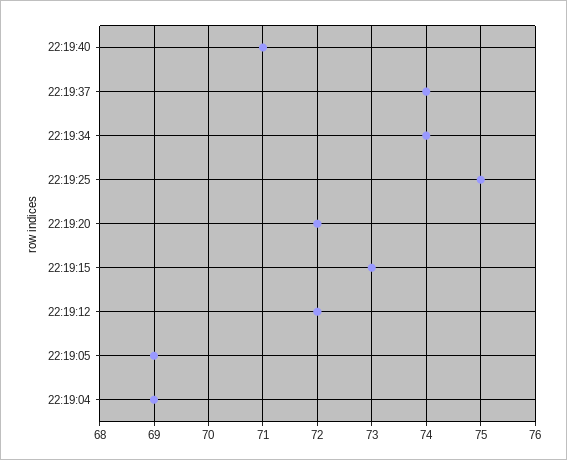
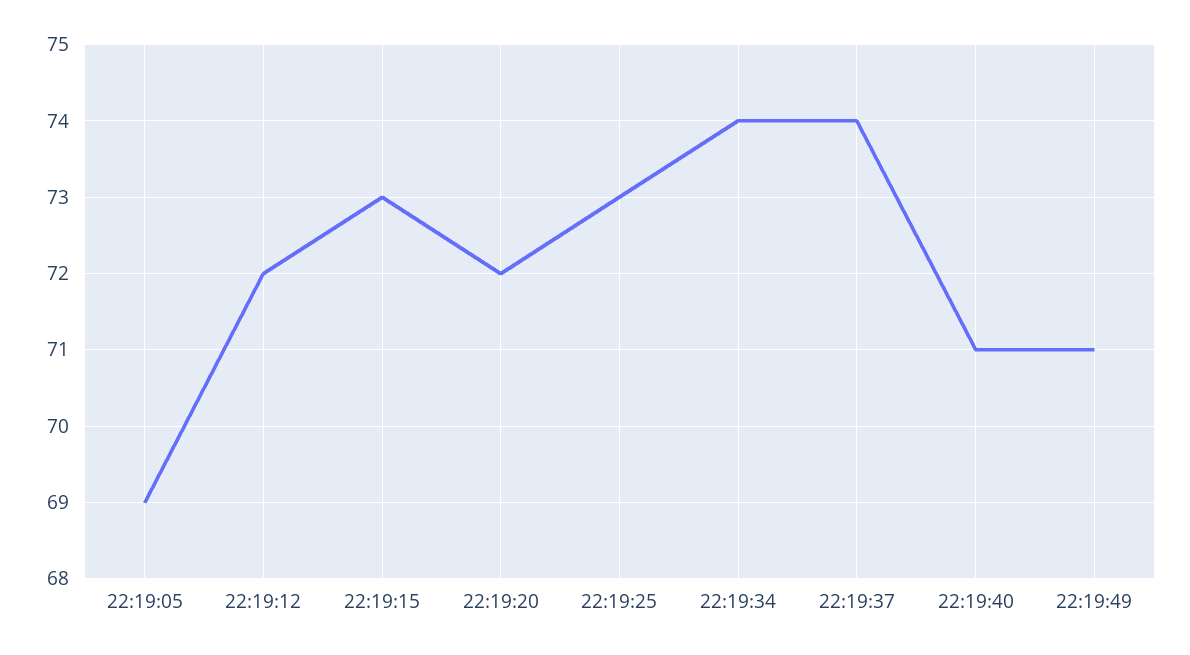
22:19:25: 75 -> 73
22:19:04: 69 -> none
22:19:49: none -> 71

